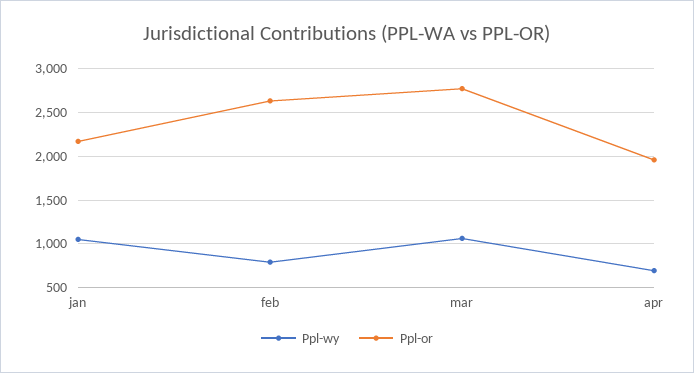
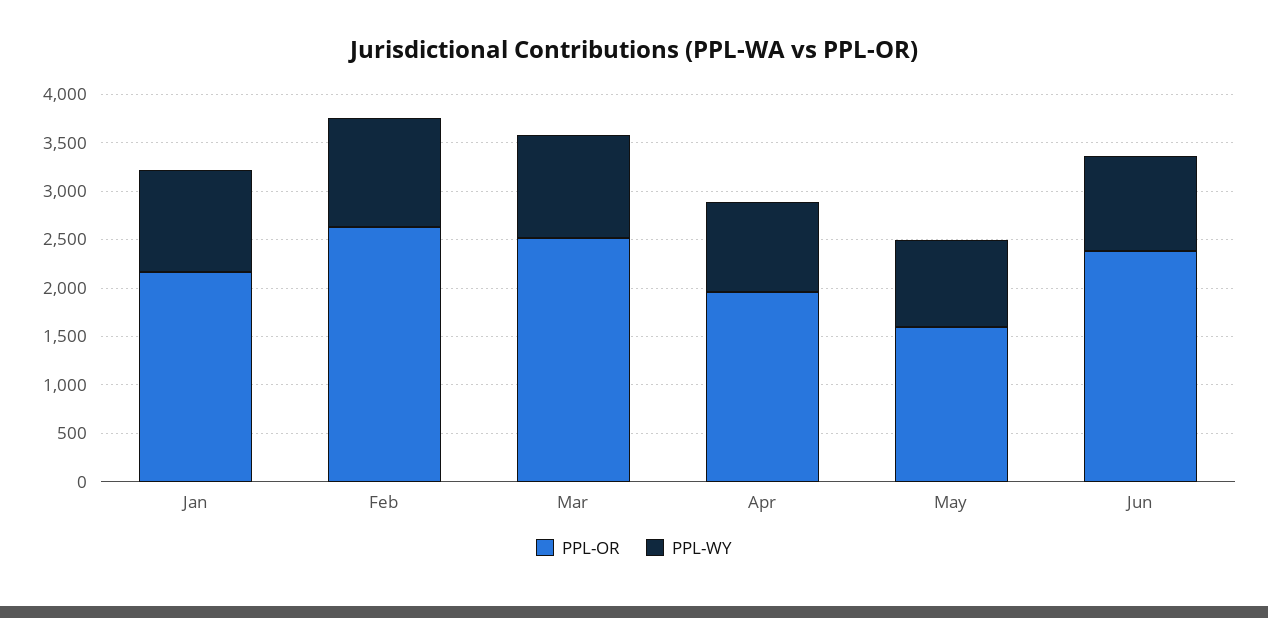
Ppl-wy, feb: 800 -> 1100
Ppl-or, mar: 2800 -> 2500
Ppl-wy, apr: 700 -> 900
Ppl-or, May: none -> 1600
Ppl-wy, May: none -> 900
Ppl-or, Jun: none -> 2400
Ppl-wy, Jun: none -> 1000

